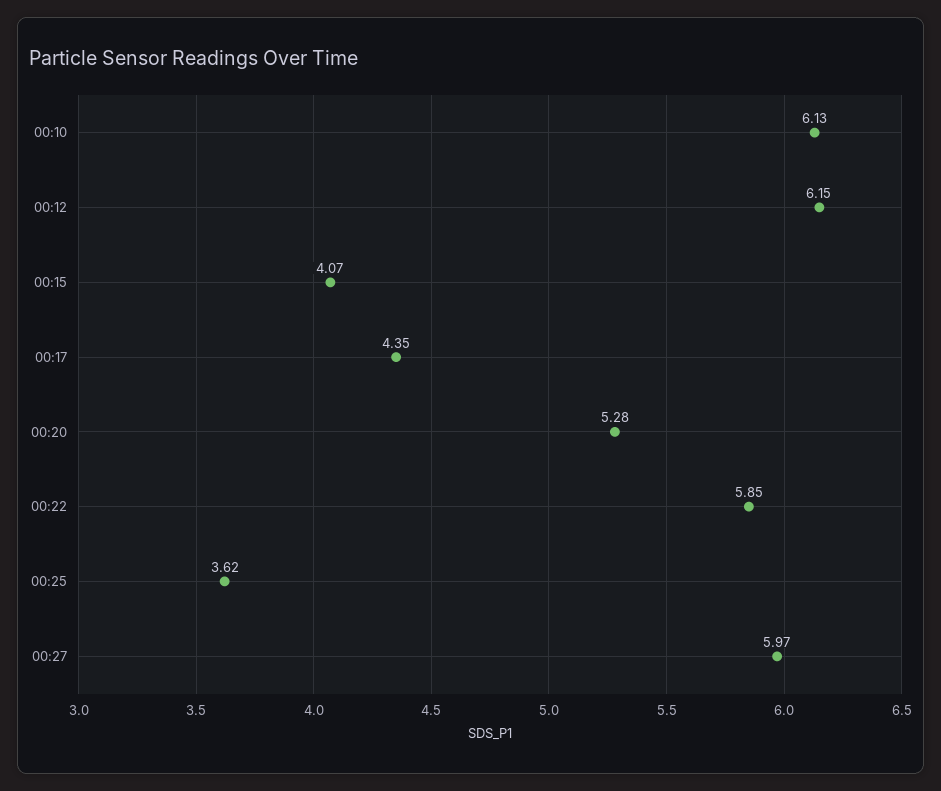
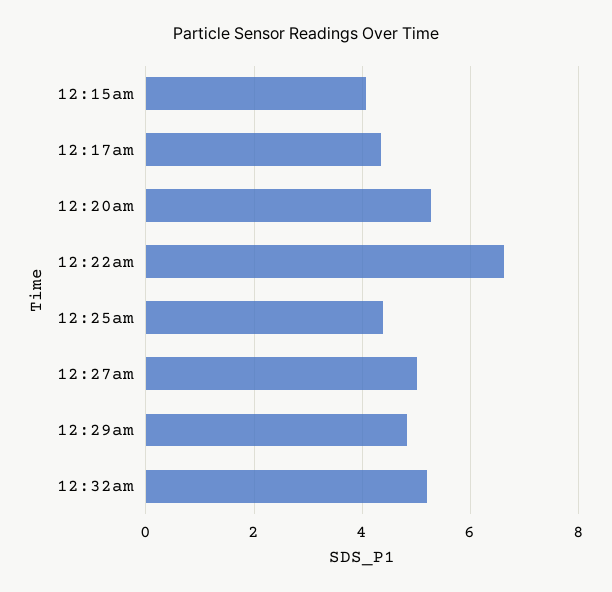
00:10: 6.13 -> none
00:12: 6.15 -> none
00:22: 5.85 -> 6.6
00:25: 3.62 -> 4.4
00:27: 5.97 -> 5
12:29am: none -> 4.8
12:32am: none -> 5.2

